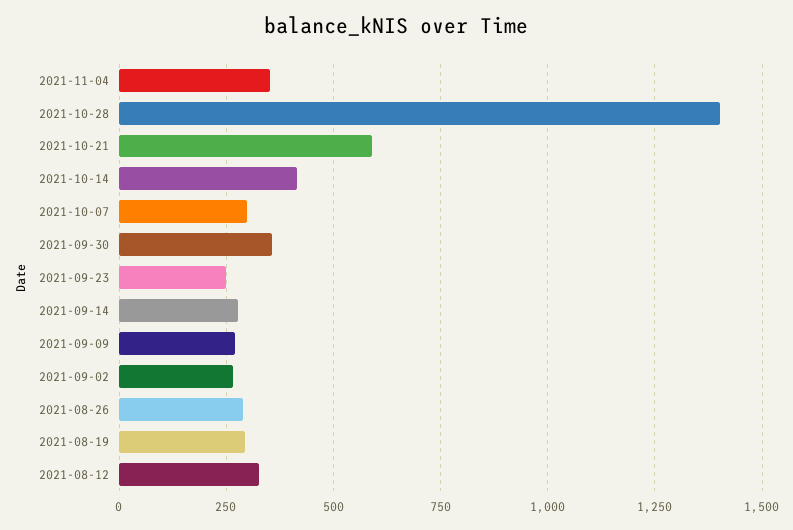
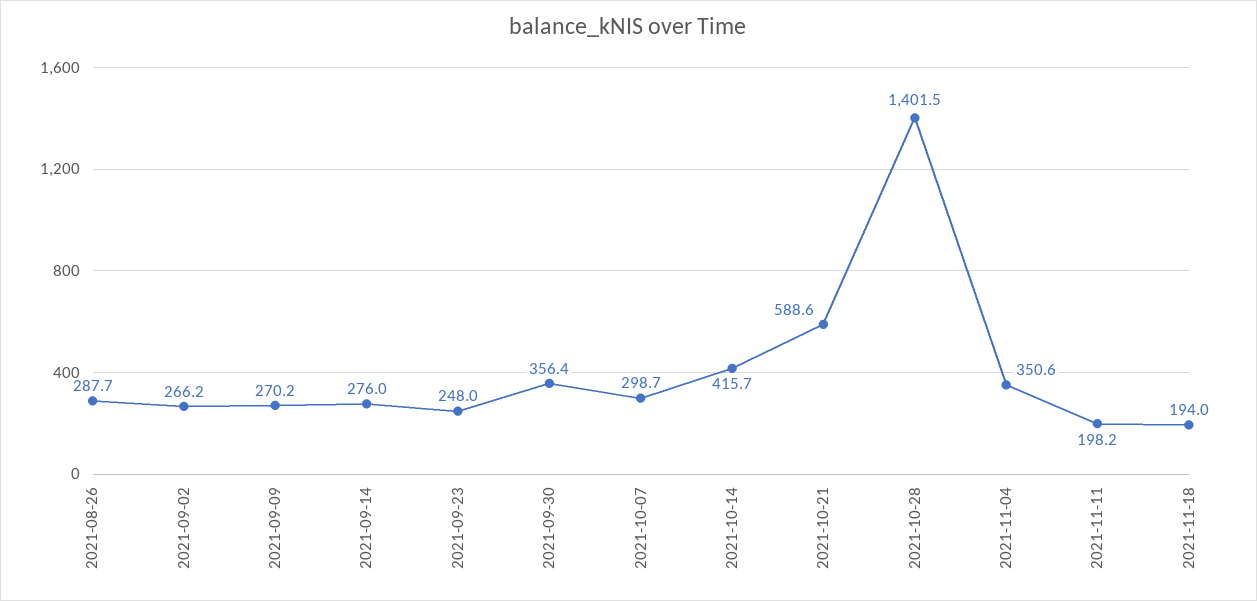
2021-08-19: 300 -> none
2021-08-12: 325 -> none
2021-11-11: none -> 198.2
2021-11-18: none -> 194

